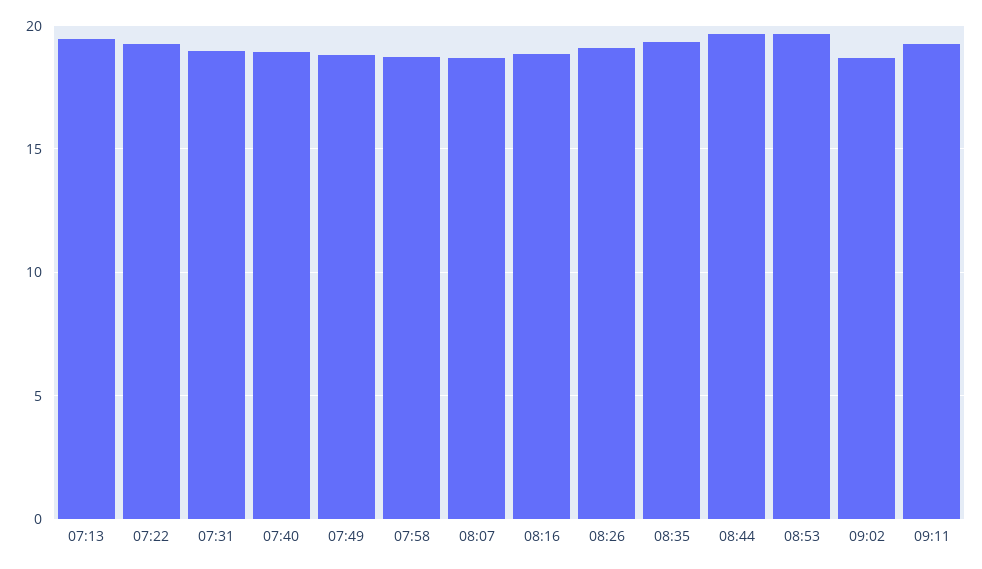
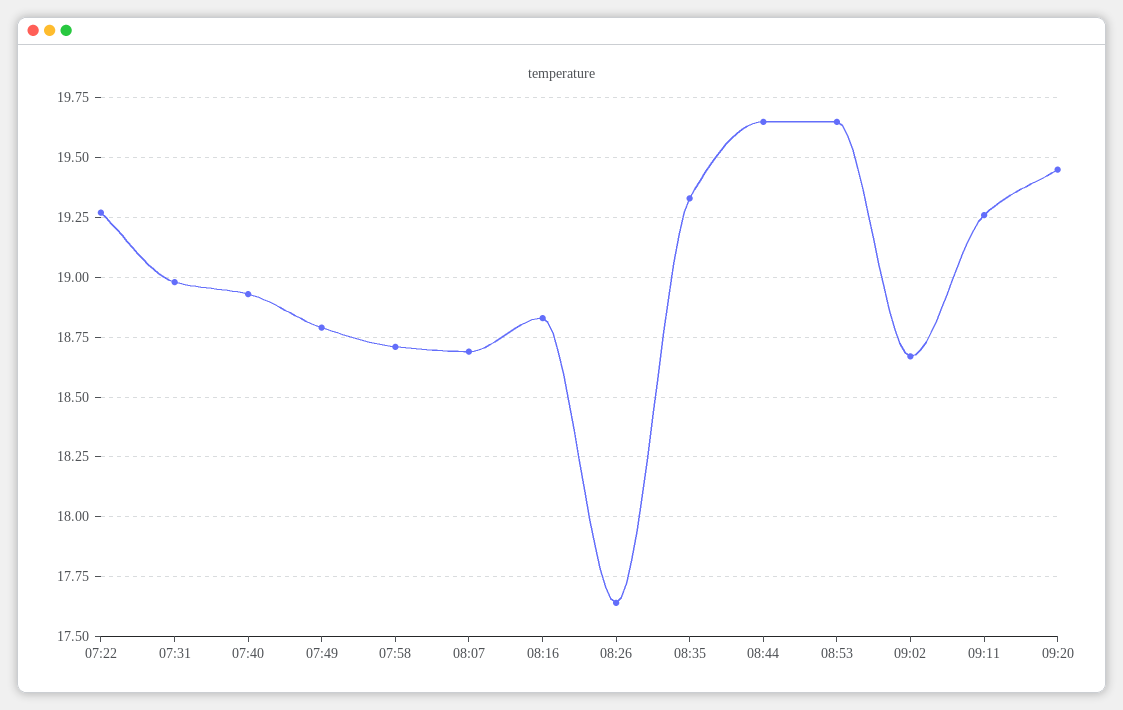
07:13: 19.5 -> none
08:26: 19 -> 17.65
09:20: none -> 19.45

